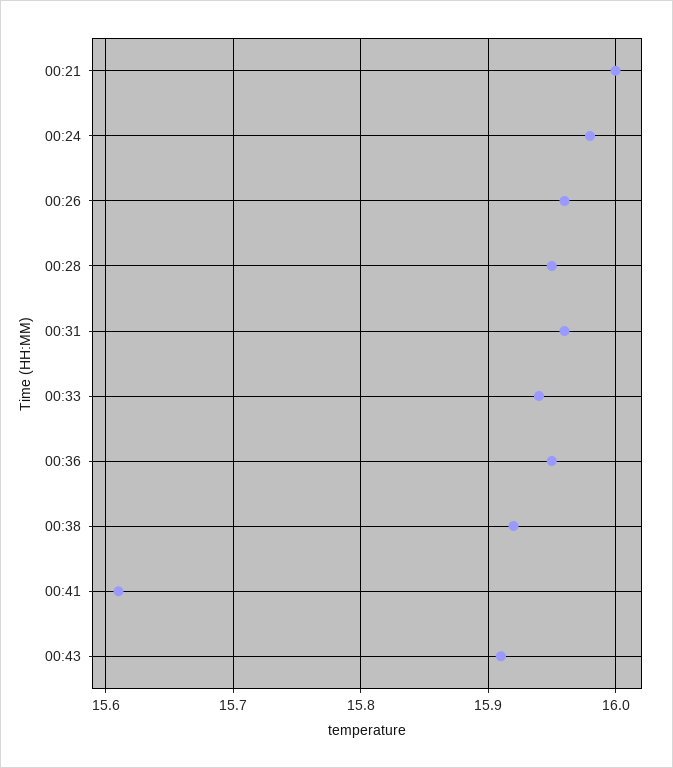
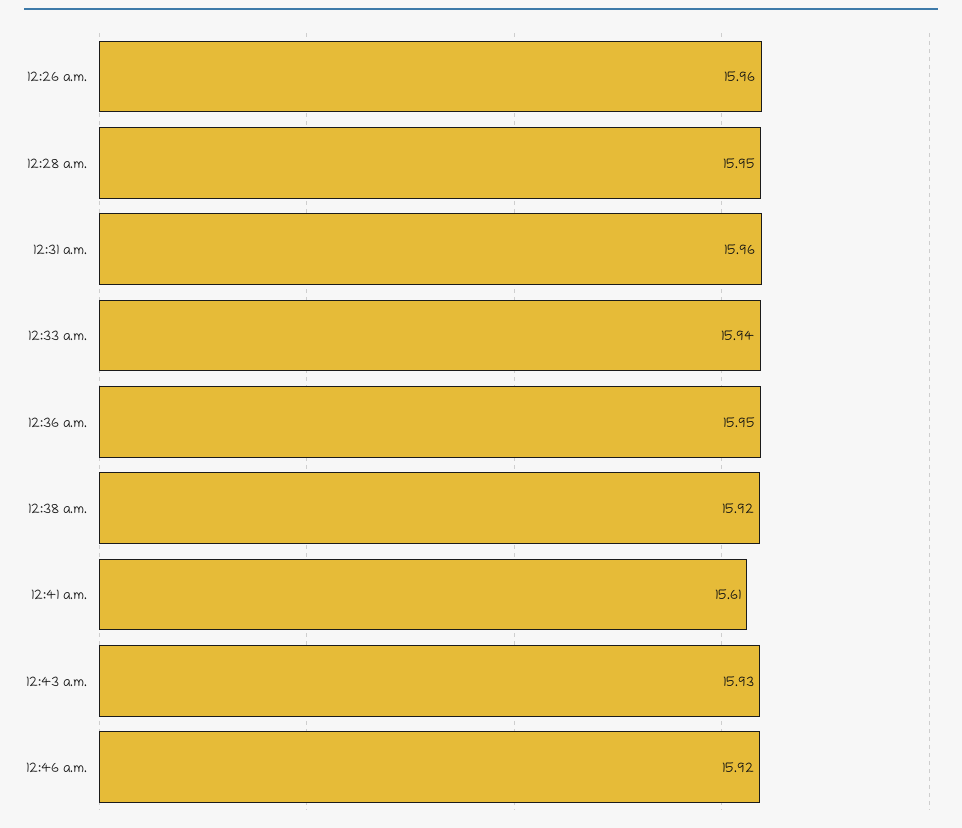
00:21: 16 -> none
00:24: 15.98 -> none
00:43: 15.91 -> 15.93
12:46 a.m.: none -> 15.92

